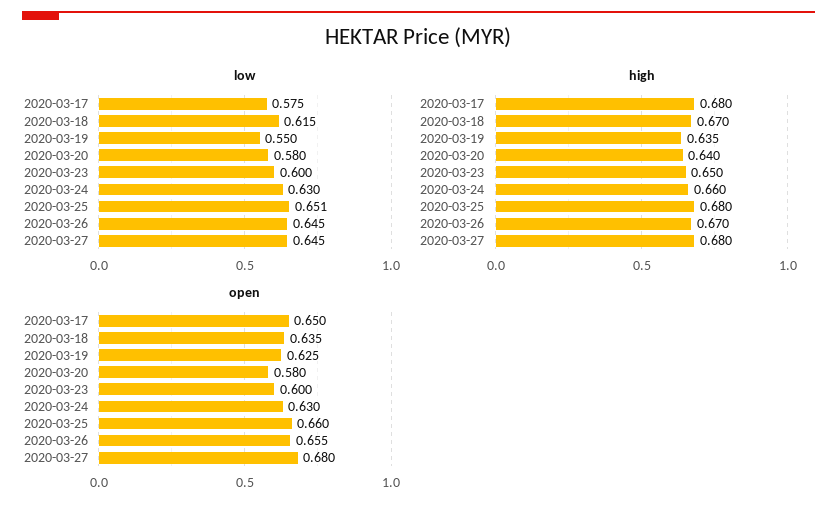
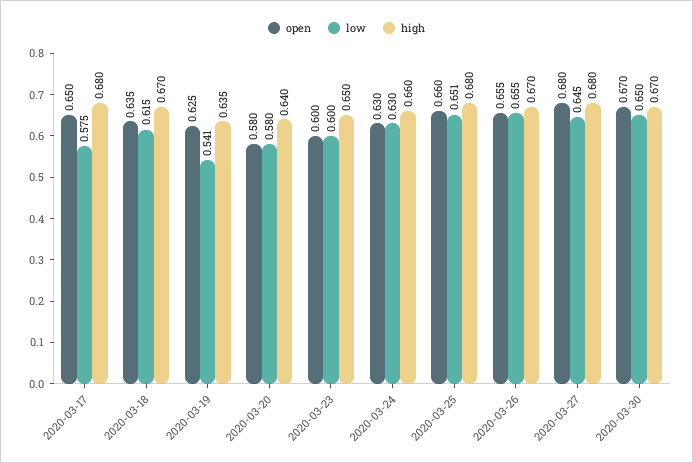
low, 2020-03-19: 0.55 -> 0.541
low, 2020-03-26: 0.645 -> 0.655
open, 2020-03-30: none -> 0.67
low, 2020-03-30: none -> 0.65
high, 2020-03-30: none -> 0.67

